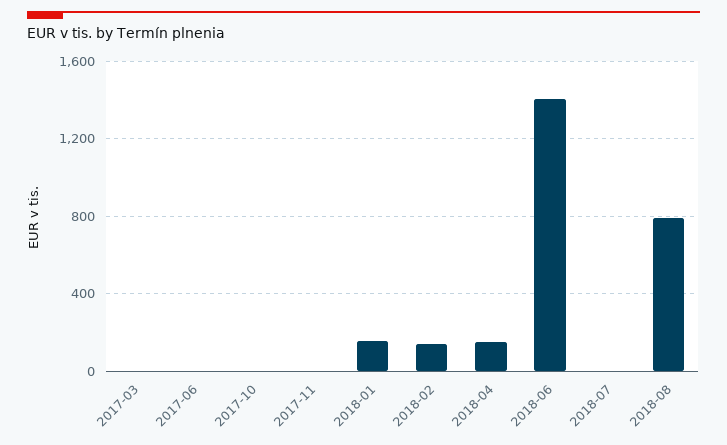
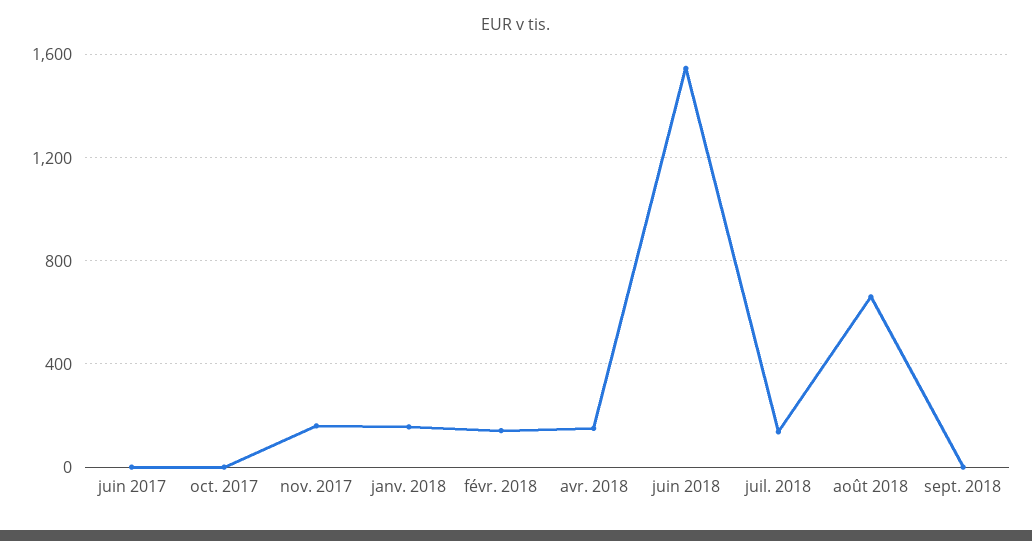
2017-03: 0 -> none
2017-11: 0 -> 150
2018-06: 1400 -> 1550
2018-07: 0 -> 150
2018-08: 800 -> 650
sept. 2018: none -> 0

